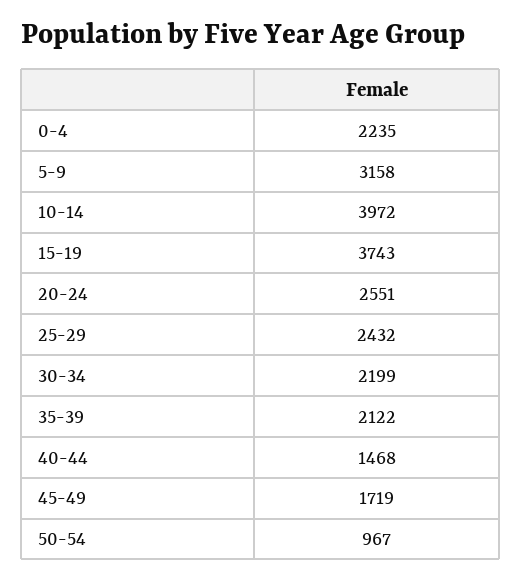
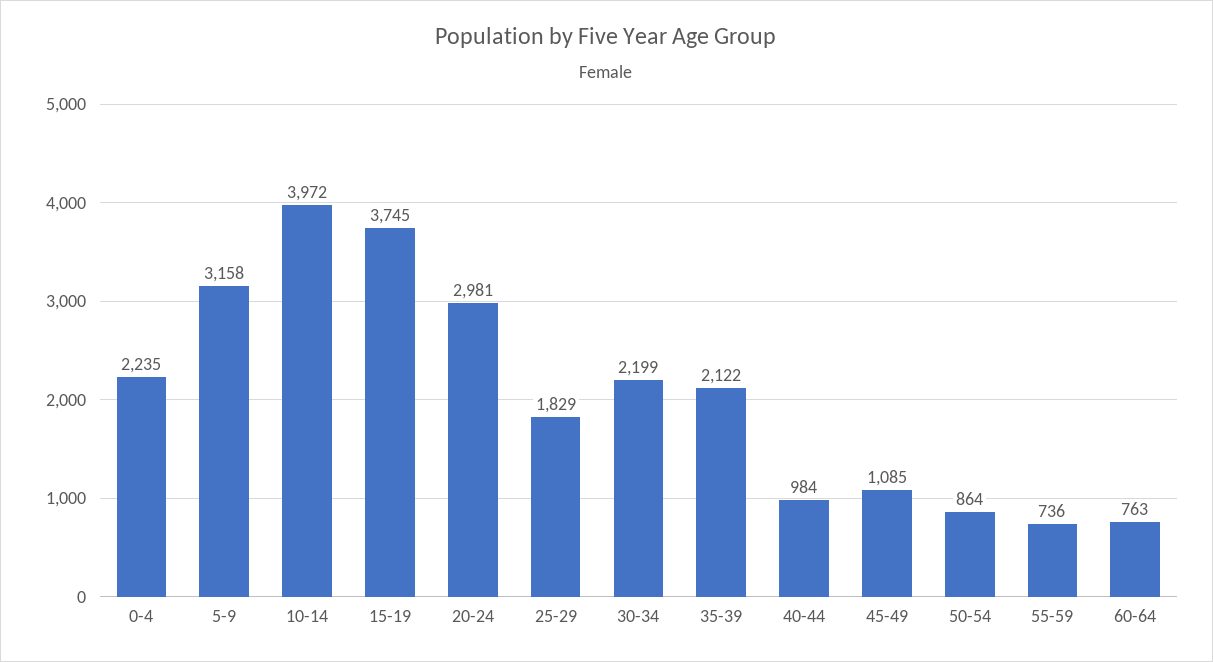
15-19: 3743 -> 3745
20-24: 2551 -> 2981
25-29: 2432 -> 1829
40-44: 1468 -> 984
45-49: 1719 -> 1085
50-54: 967 -> 864
55-59: none -> 736
60-64: none -> 763

